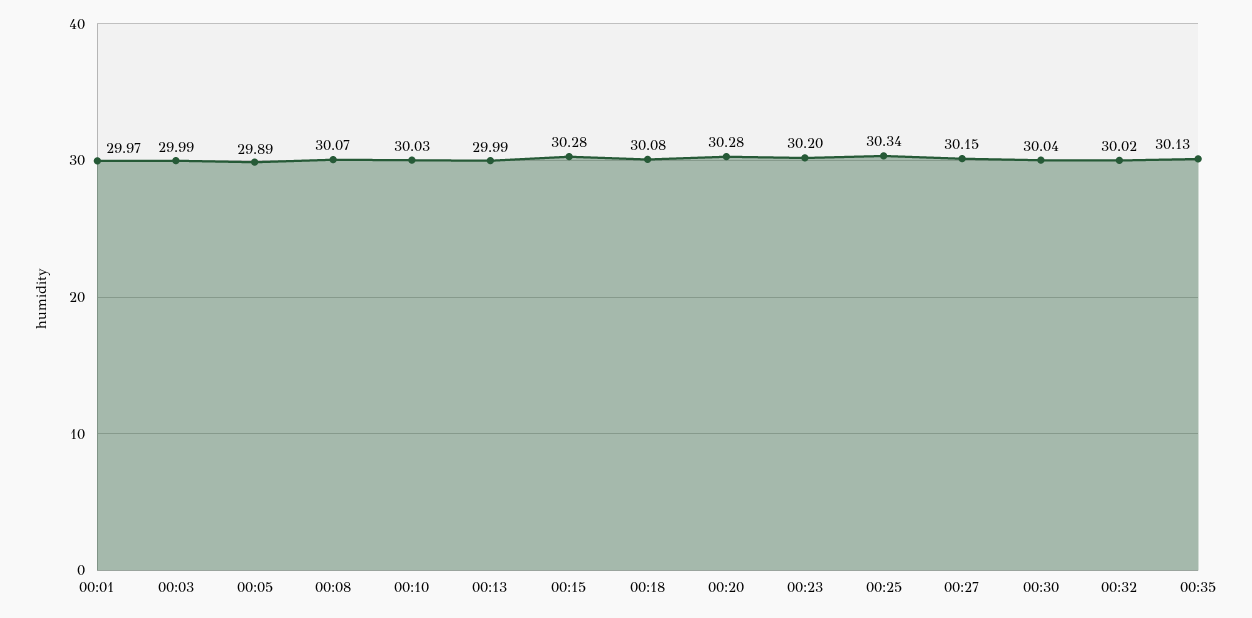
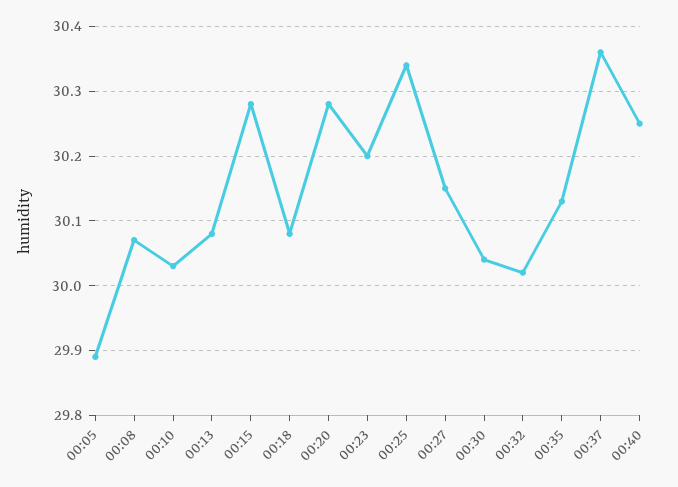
00:01: 29.97 -> none
00:03: 29.99 -> none
00:13: 29.99 -> 30.08
00:37: none -> 30.36
00:40: none -> 30.25

